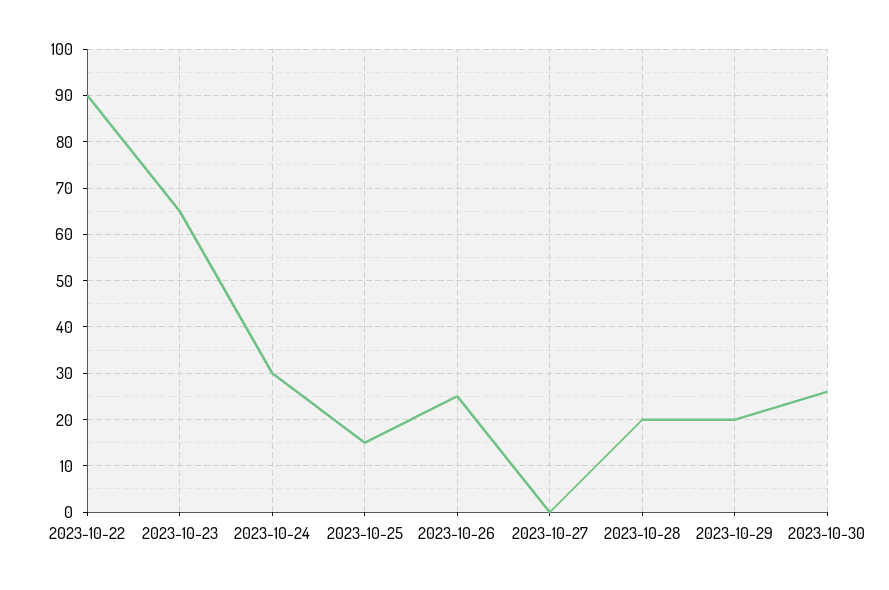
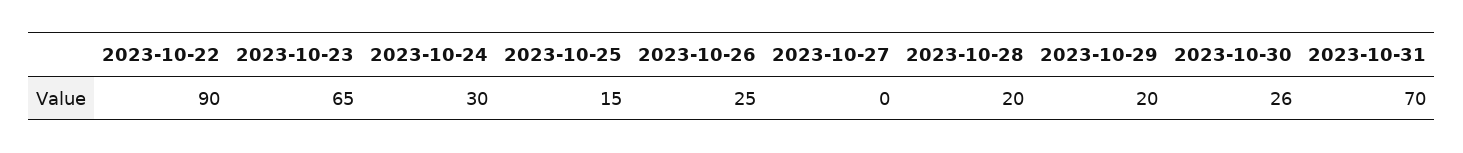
2023-10-31: none -> 70

